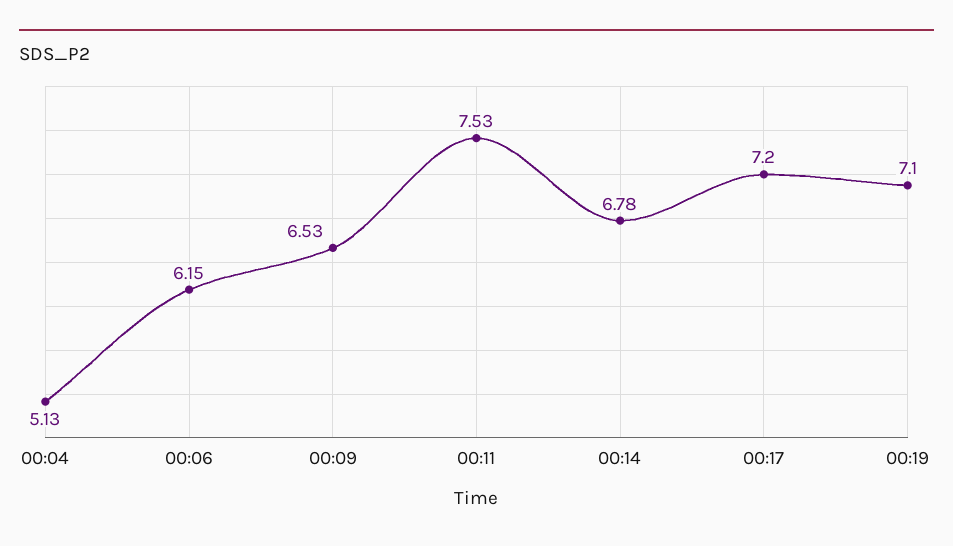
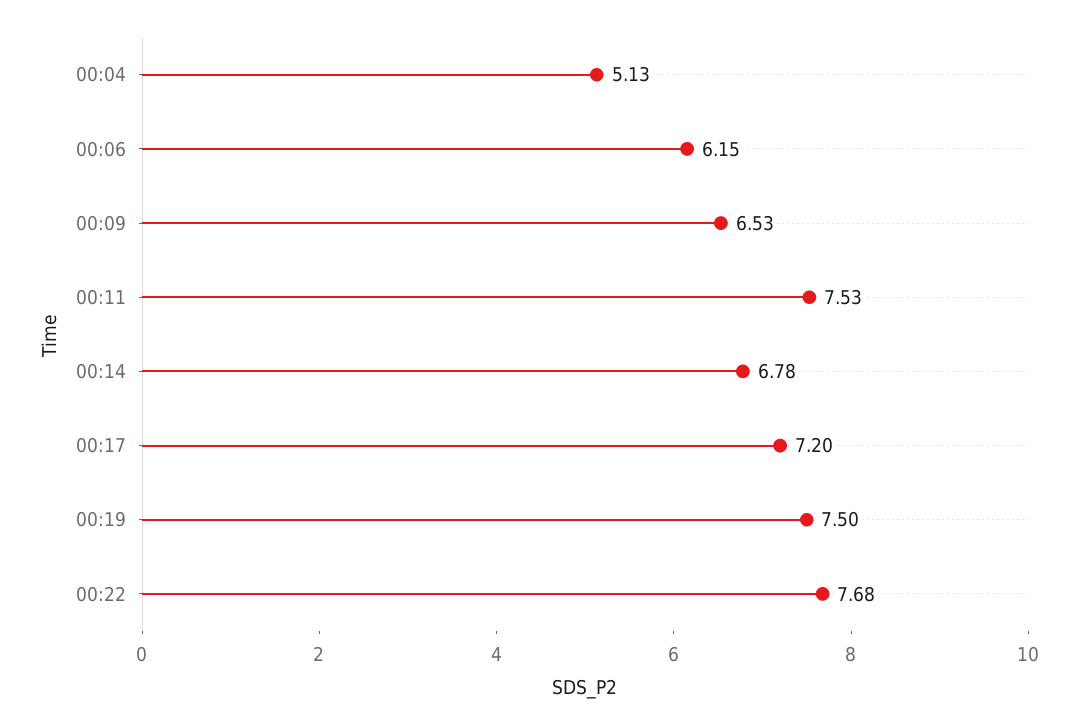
00:19: 7.1 -> 7.5
00:22: none -> 7.68

